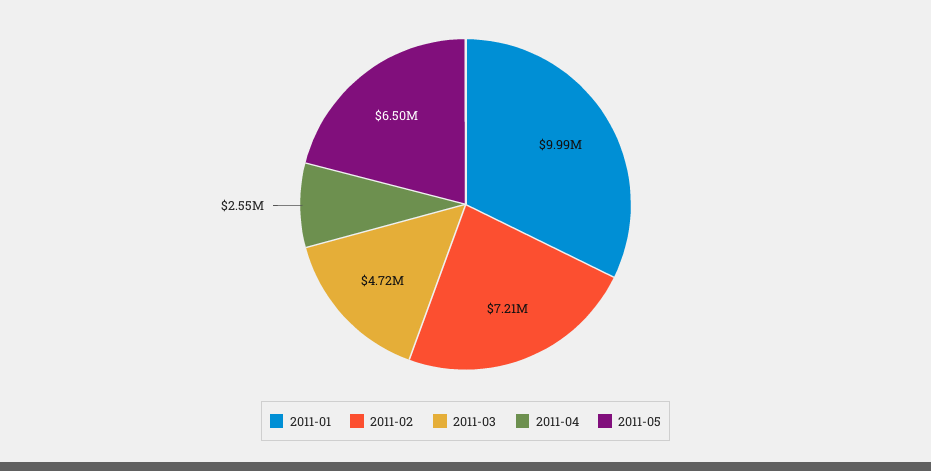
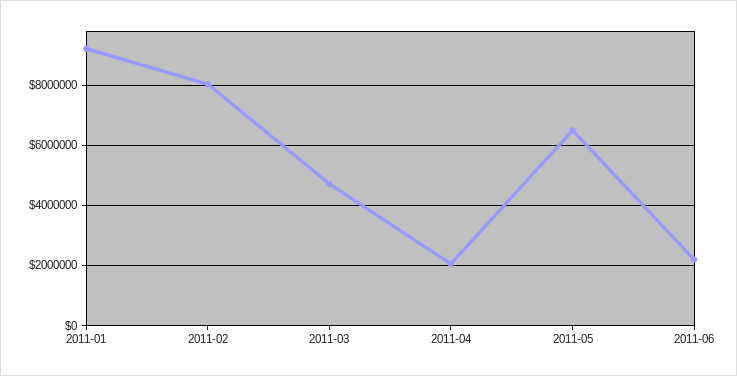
2011-01: 9990000 -> 9200000
2011-02: 7210000 -> 8000000
2011-04: 2550000 -> 2000000
2011-06: none -> 2200000

